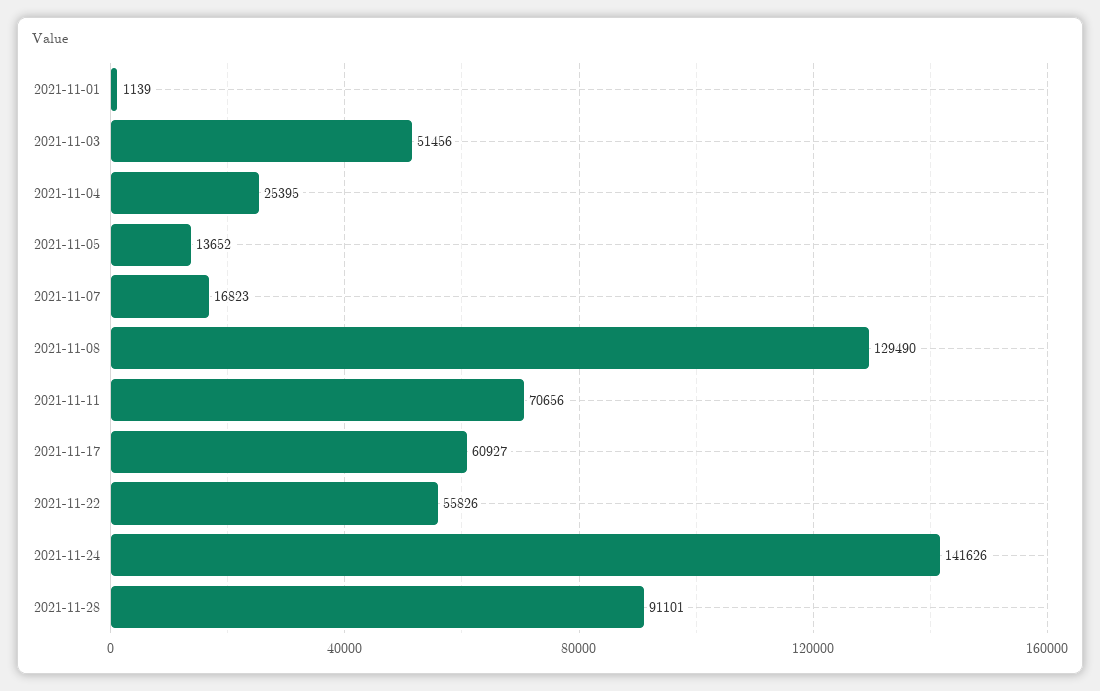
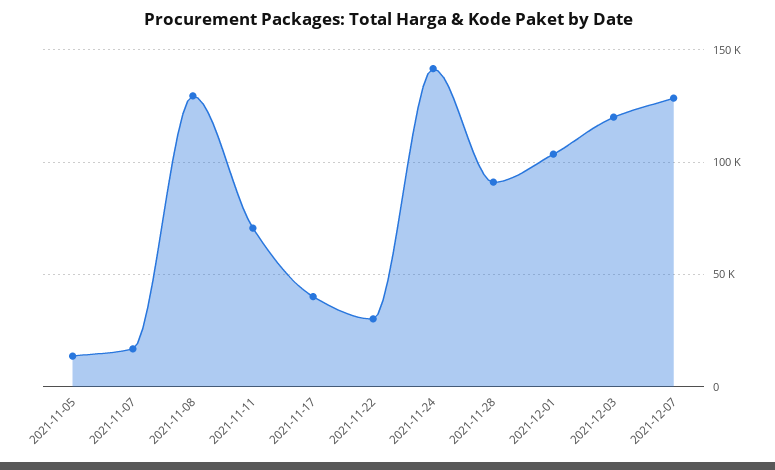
2021-11-01: 1139 -> none
2021-11-03: 51456 -> none
2021-11-04: 25395 -> none
2021-11-17: 60927 -> 40000
2021-11-22: 55826 -> 30000
2021-12-01: none -> 105000
2021-12-03: none -> 120000
2021-12-07: none -> 130000

